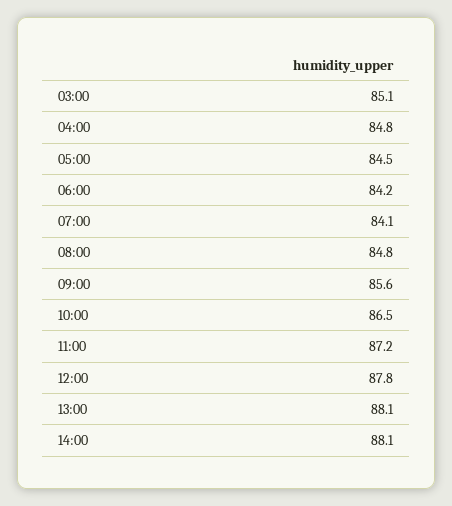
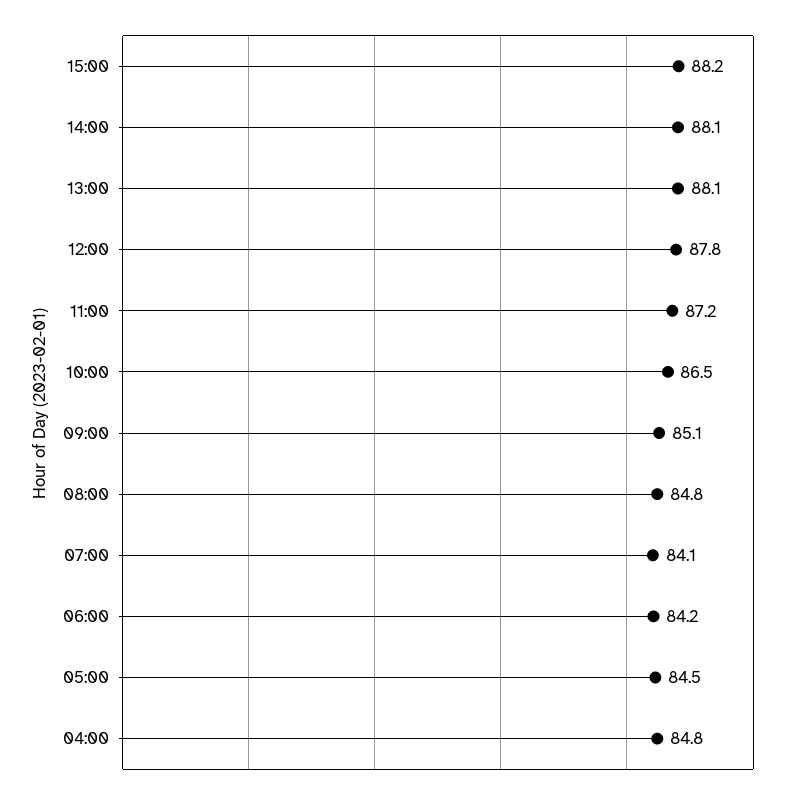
03:00: 85.1 -> none
09:00: 85.6 -> 85.1
15:00: none -> 88.2

